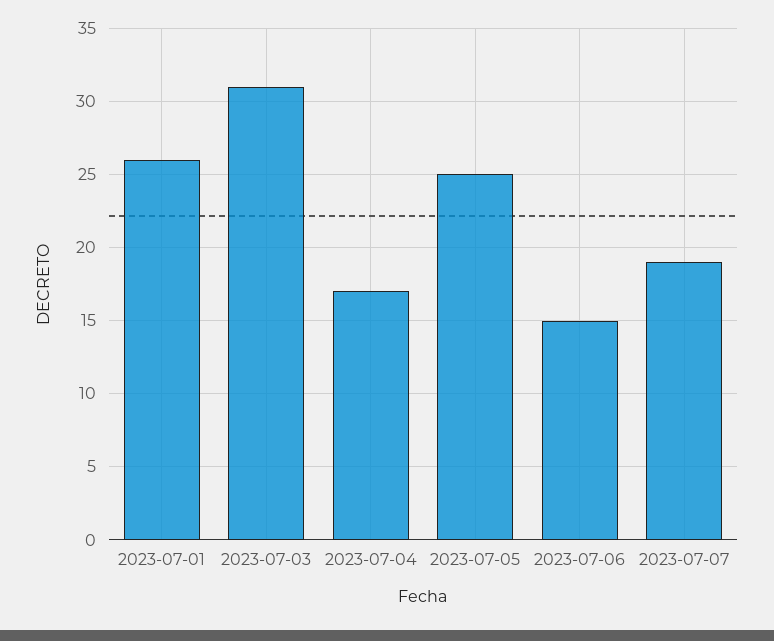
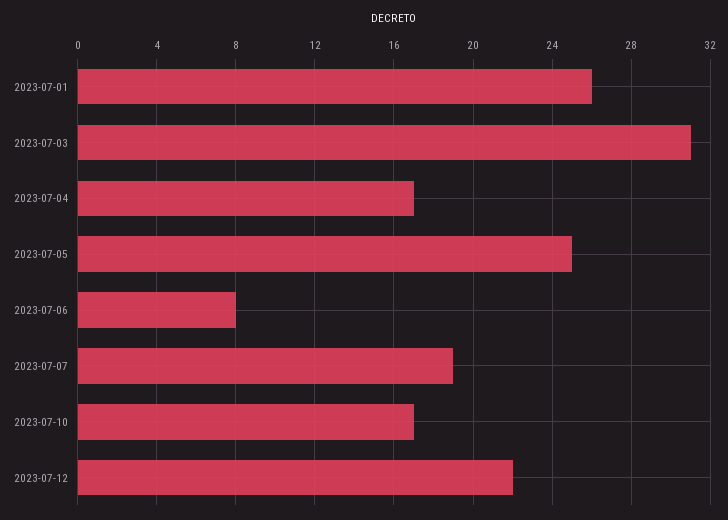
2023-07-06: 15 -> 8
2023-07-10: none -> 17
2023-07-12: none -> 22

